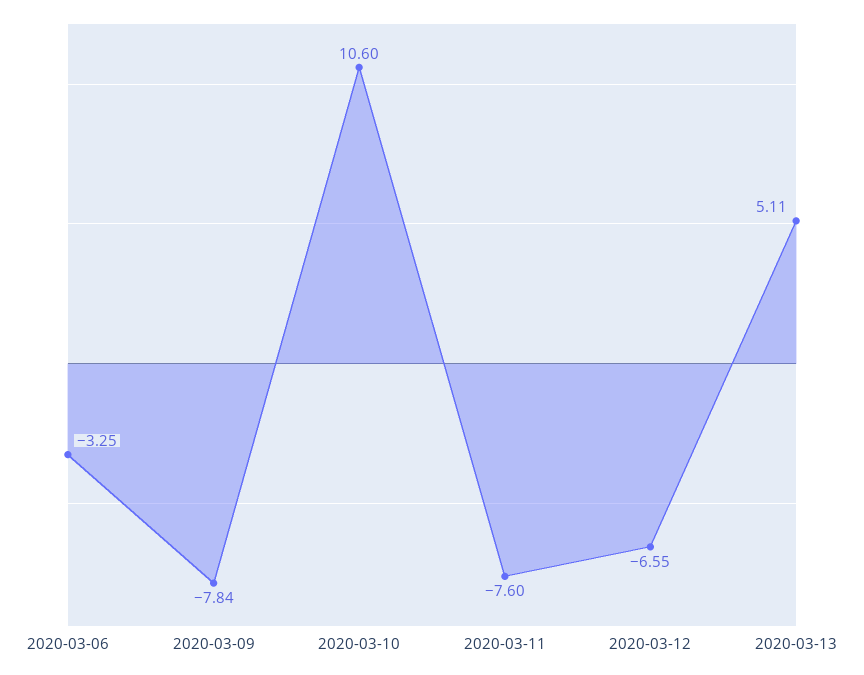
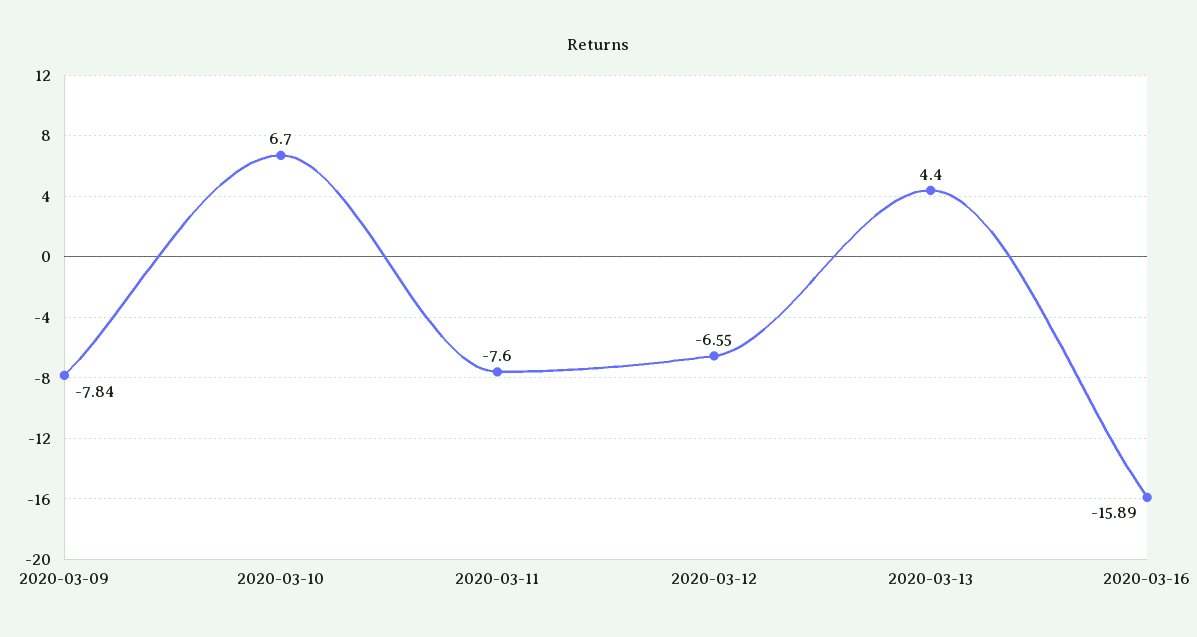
2020-03-06: -3.25 -> none
2020-03-10: 10.6 -> 6.7
2020-03-13: 5.11 -> 4.4
2020-03-16: none -> -15.89

